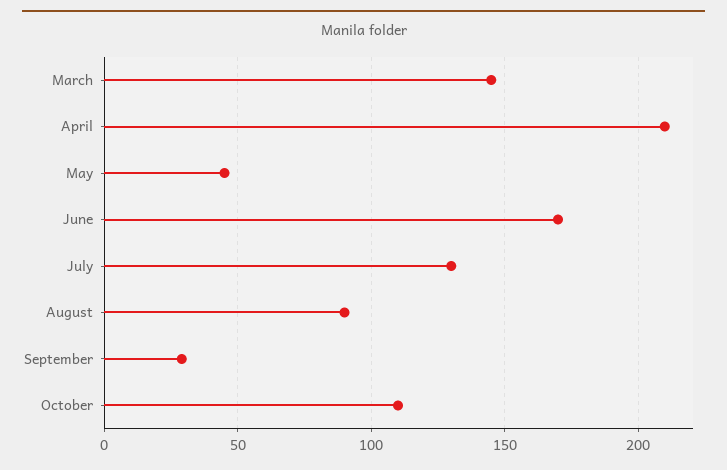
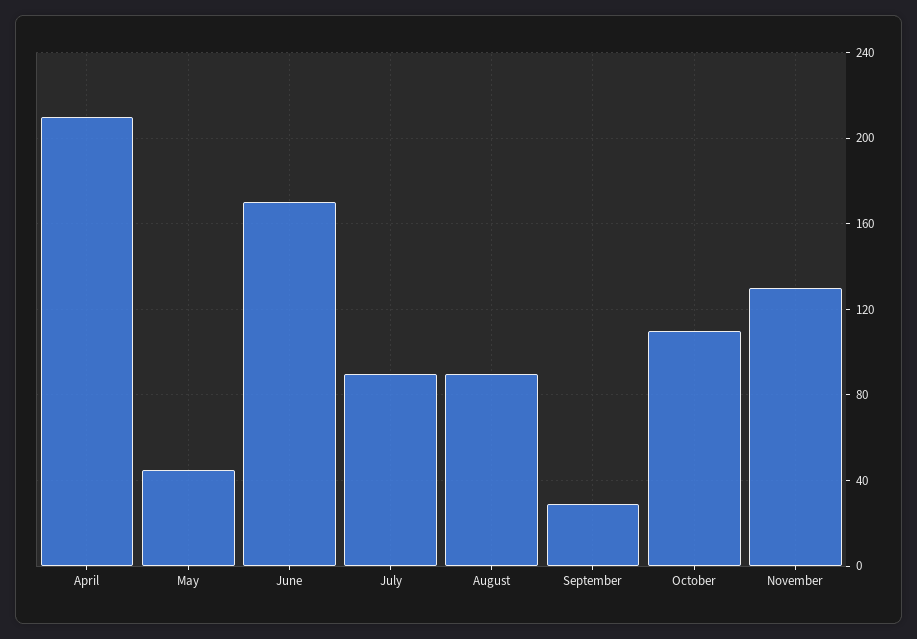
March: 145 -> none
July: 130 -> 90
November: none -> 130

